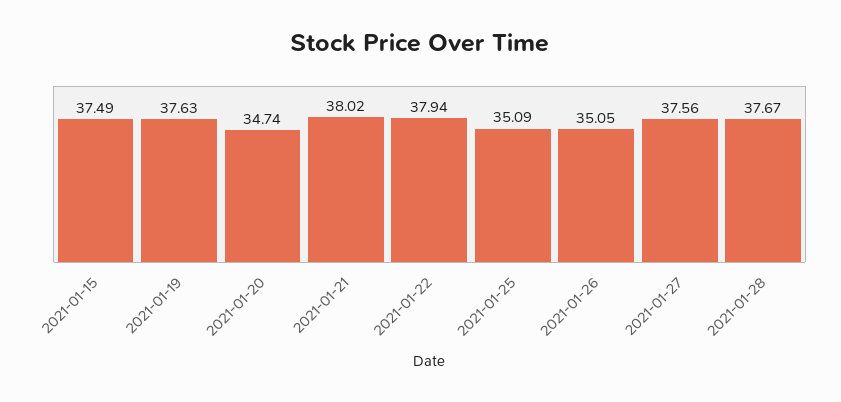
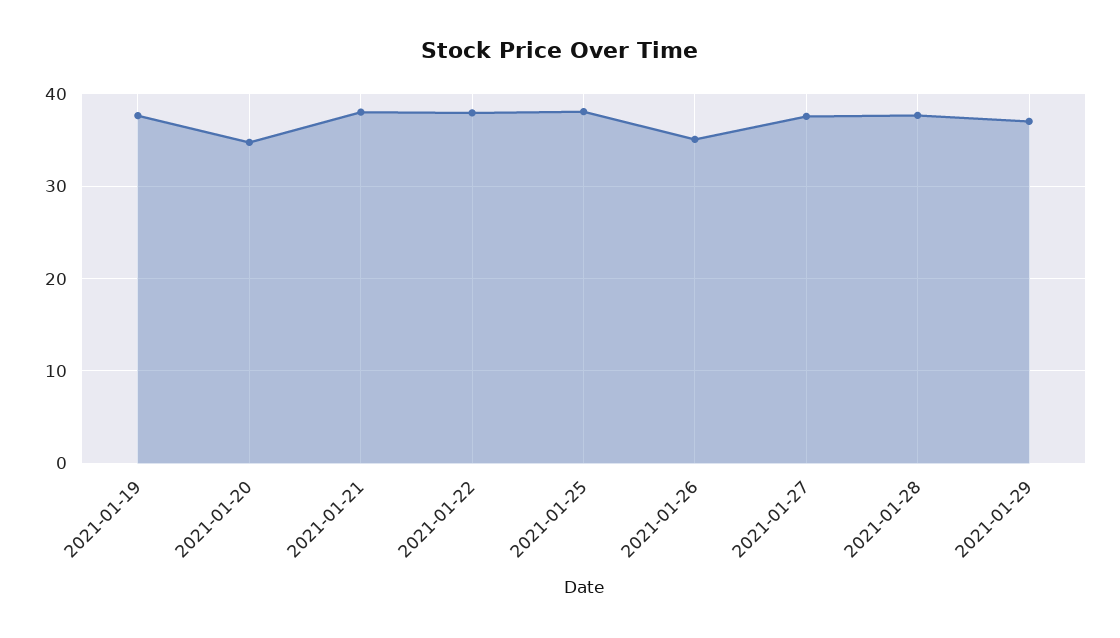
2021-01-15: 37.49 -> none
2021-01-25: 35.09 -> 38
2021-01-29: none -> 37

